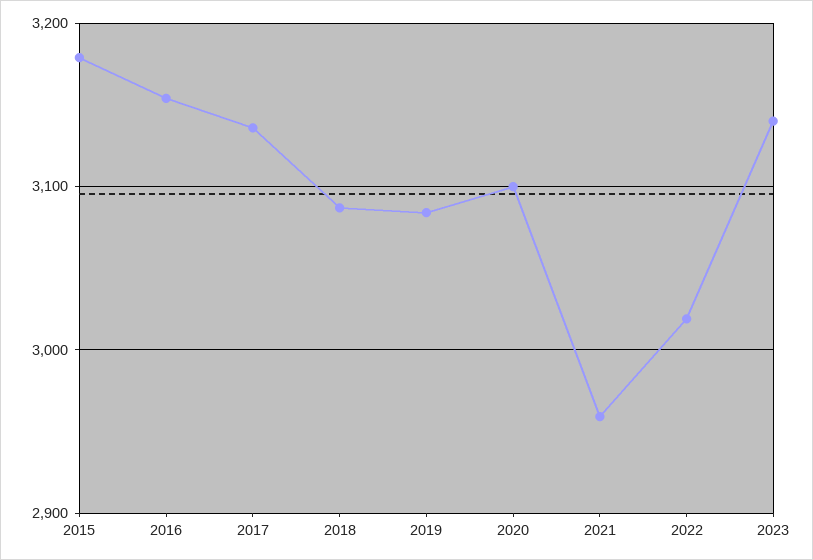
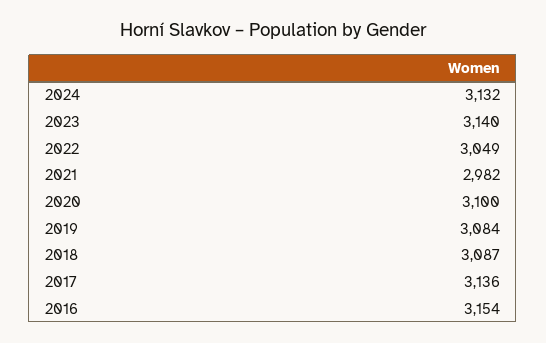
2015: 3180 -> none
2021: 2960 -> 2982
2022: 3020 -> 3049
2024: none -> 3132

